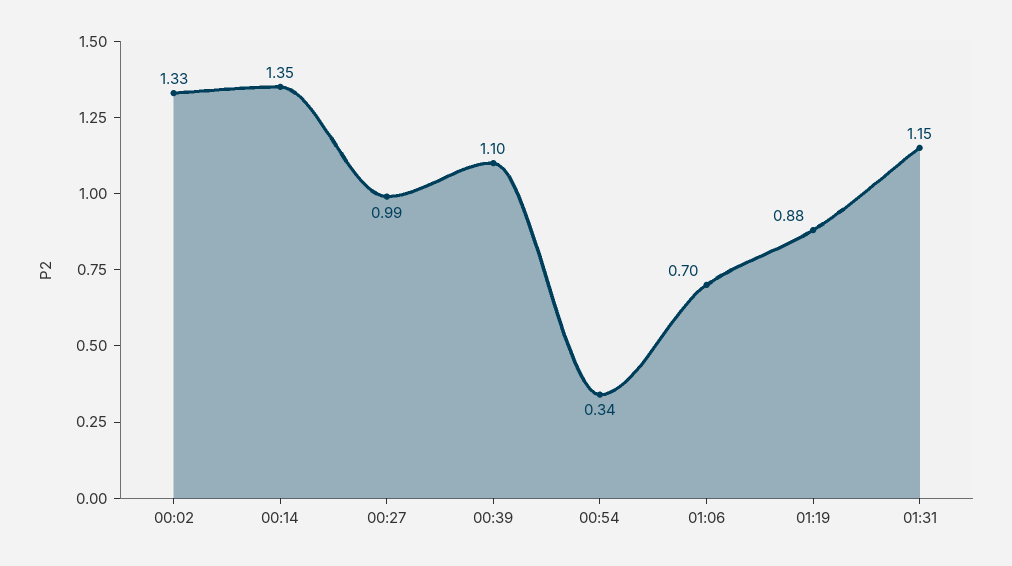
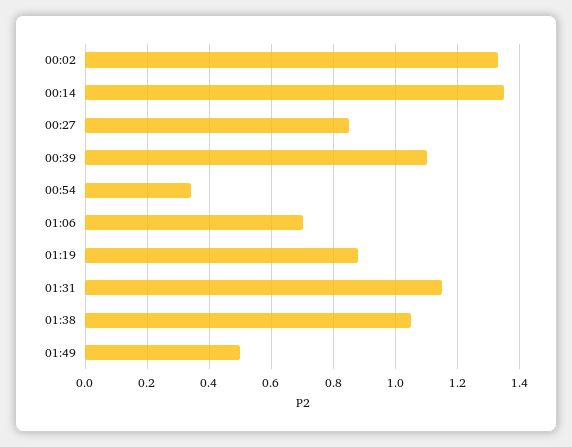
00:27: 0.99 -> 0.85
01:38: none -> 1.05
01:49: none -> 0.5

